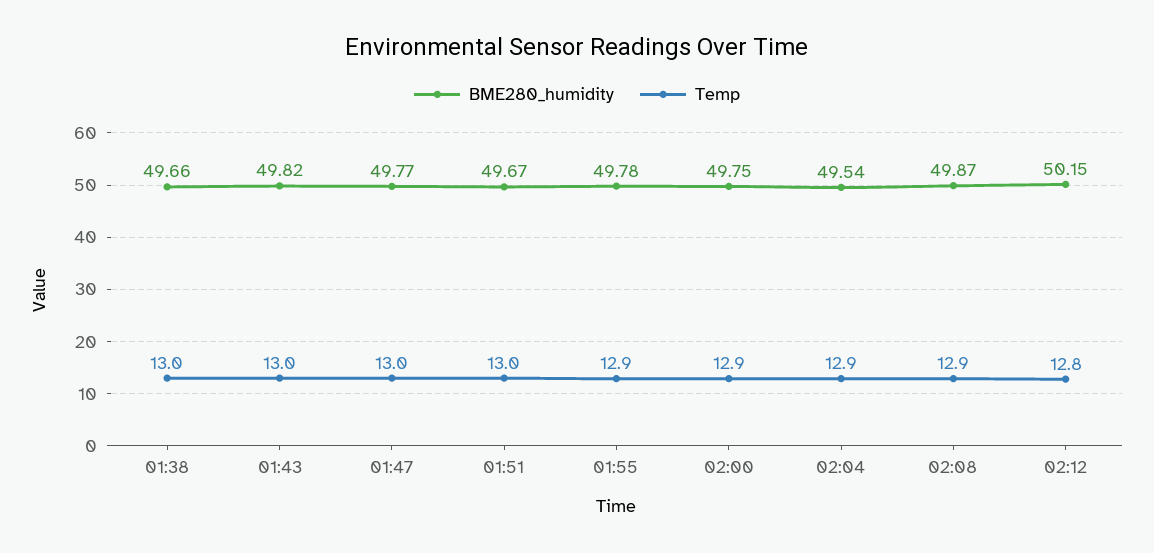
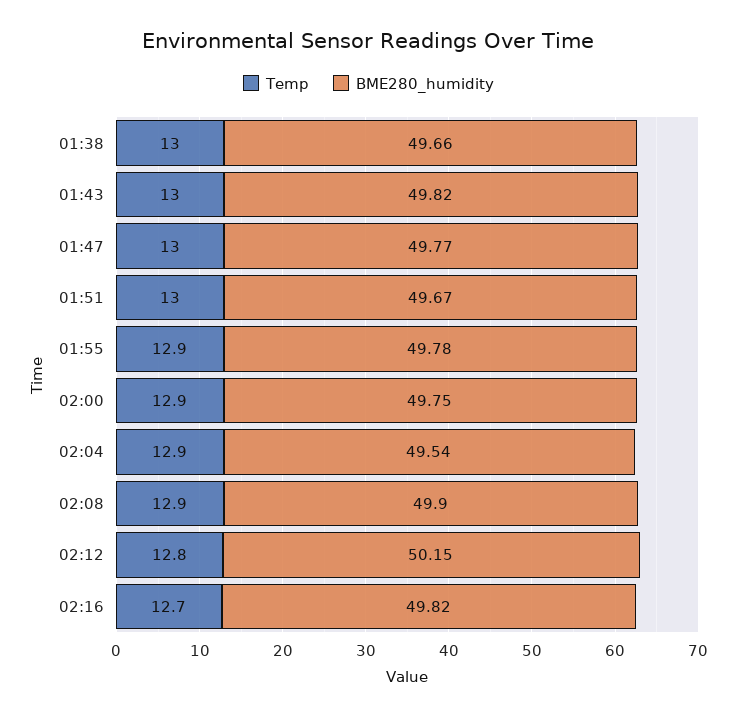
BME280_humidity, 02:08: 49.87 -> 49.9
Temp, 02:16: none -> 12.7
BME280_humidity, 02:16: none -> 49.82

